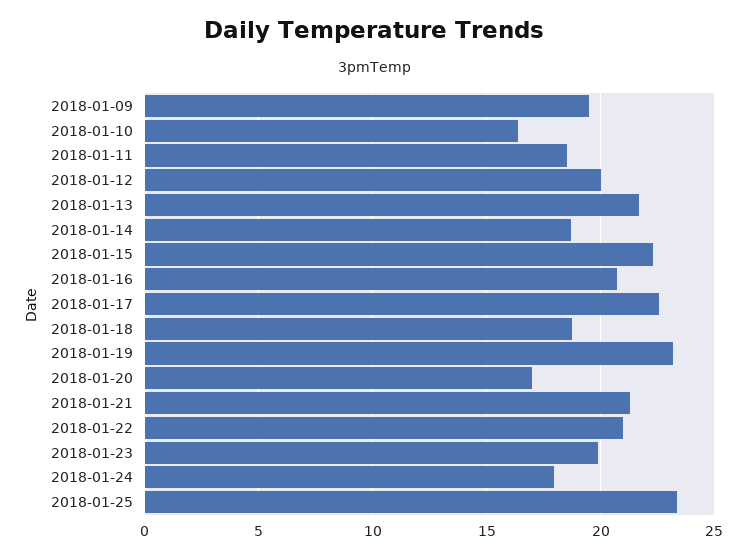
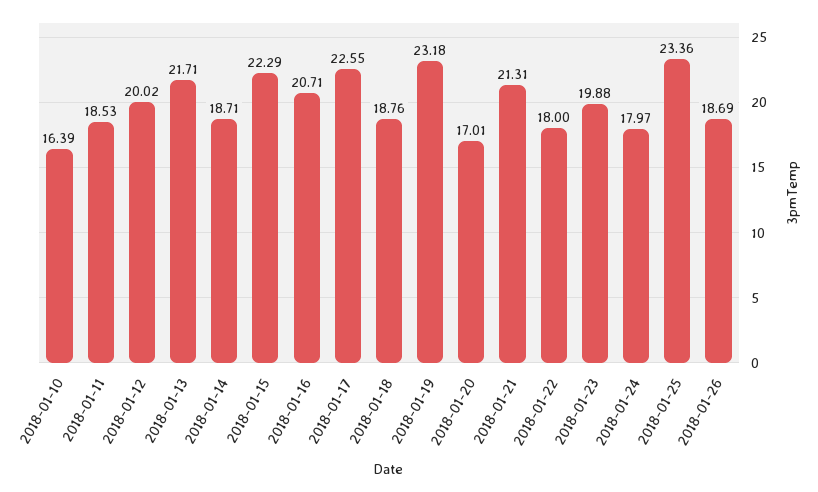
2018-01-09: 19.5 -> none
2018-01-22: 21 -> 18
2018-01-26: none -> 18.69

